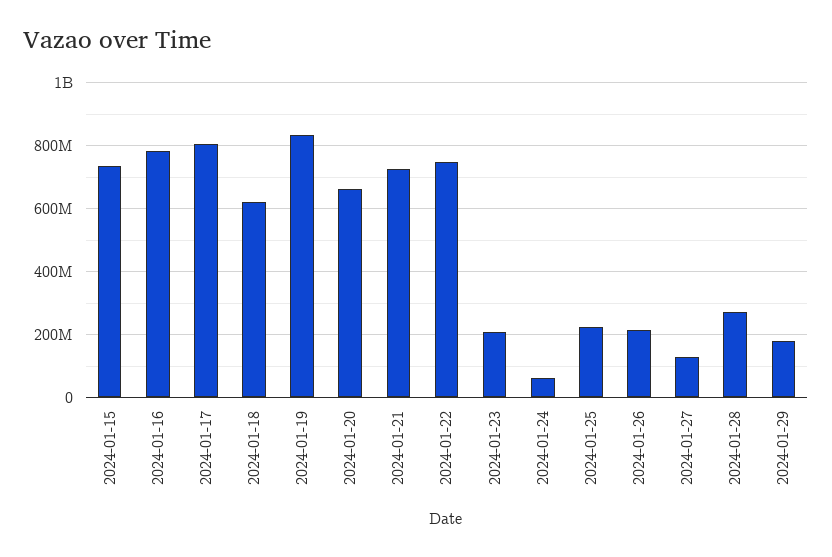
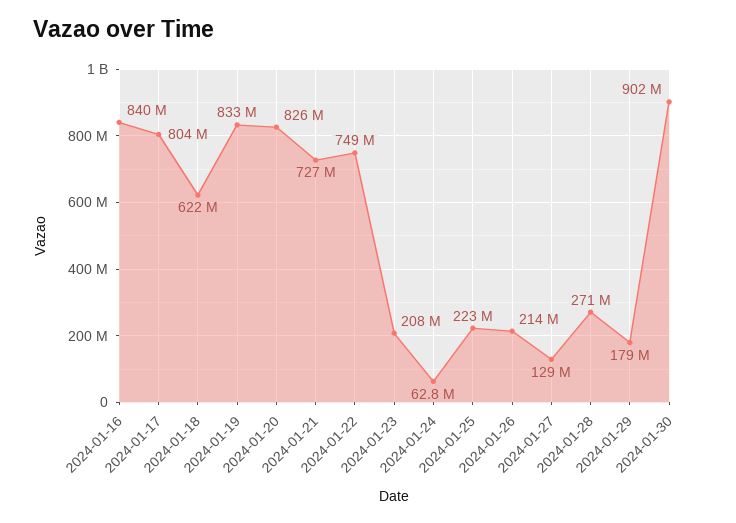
2024-01-15: 740000000 -> none
2024-01-16: 780000000 -> 840000000
2024-01-20: 660000000 -> 826000000
2024-01-30: none -> 902000000

